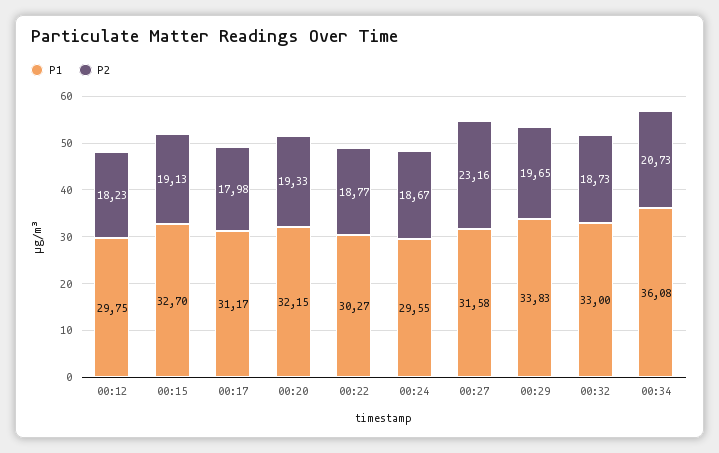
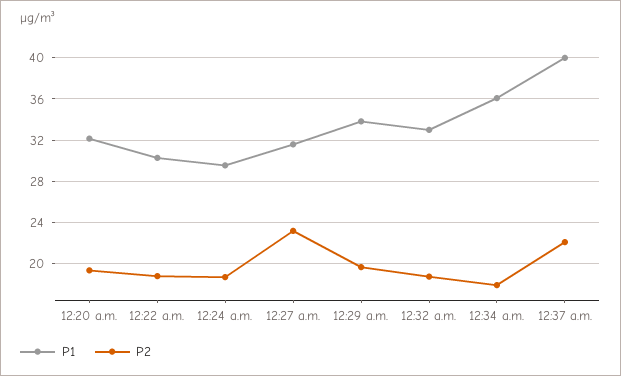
P1, 00:12: 29.75 -> none
P2, 00:12: 18.23 -> none
P1, 00:15: 32.7 -> none
P2, 00:15: 19.13 -> none
P1, 00:17: 31.17 -> none
P2, 00:17: 17.98 -> none
P2, 00:34: 20.73 -> 18
P1, 12:37 a.m.: none -> 40
P2, 12:37 a.m.: none -> 22

